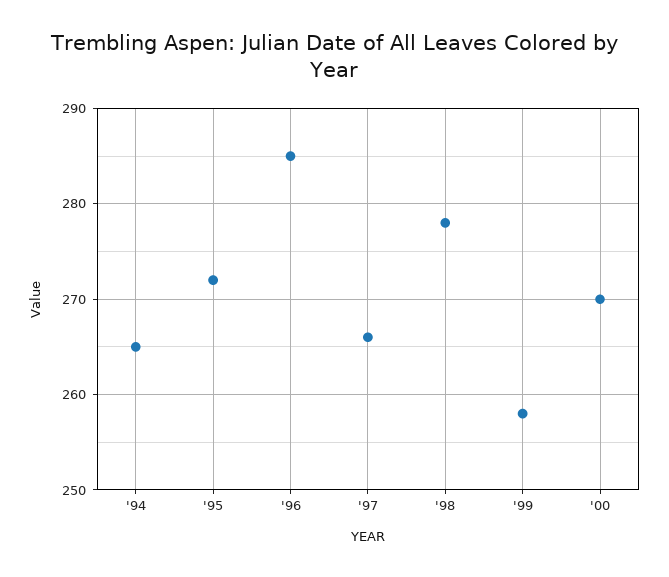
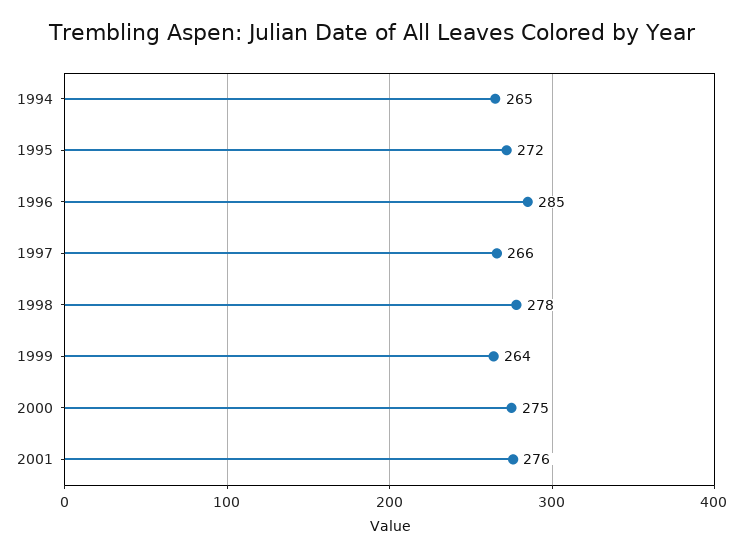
'99: 258 -> 264
'00: 270 -> 275
2001: none -> 276

